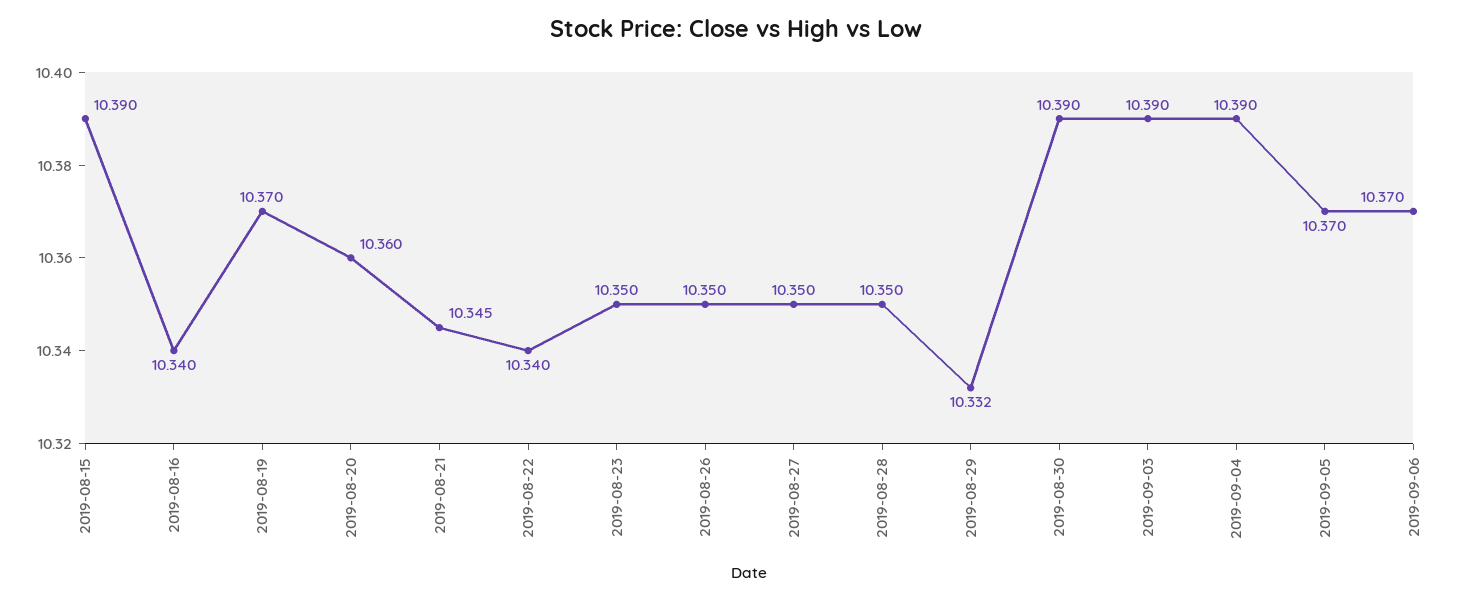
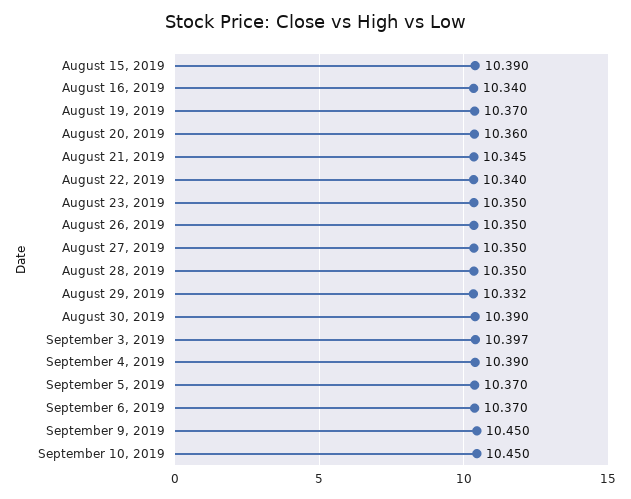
2019-09-03: 10.39 -> 10.397
September 9, 2019: none -> 10.45
September 10, 2019: none -> 10.45

